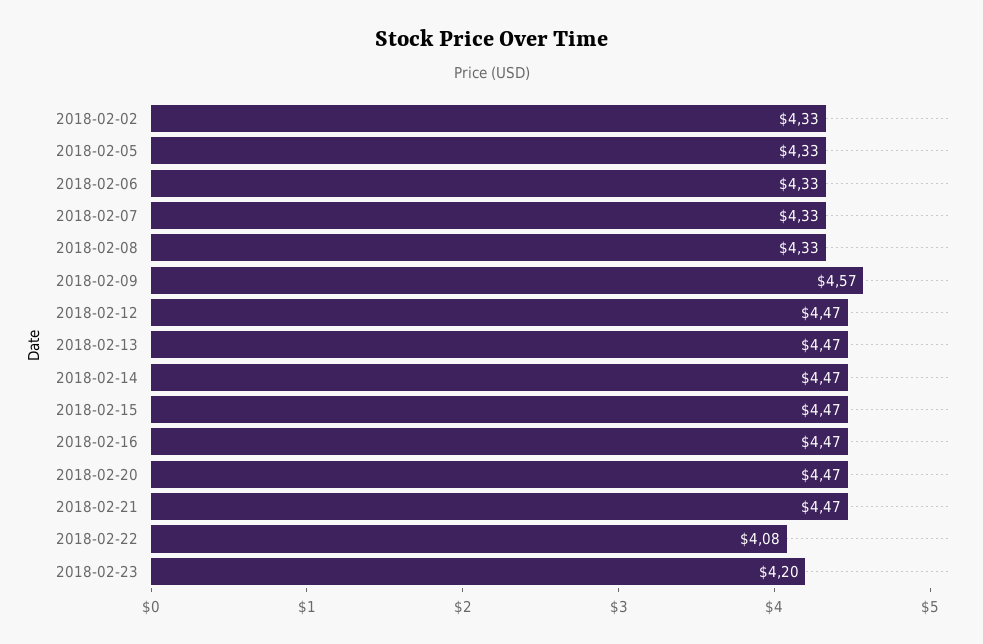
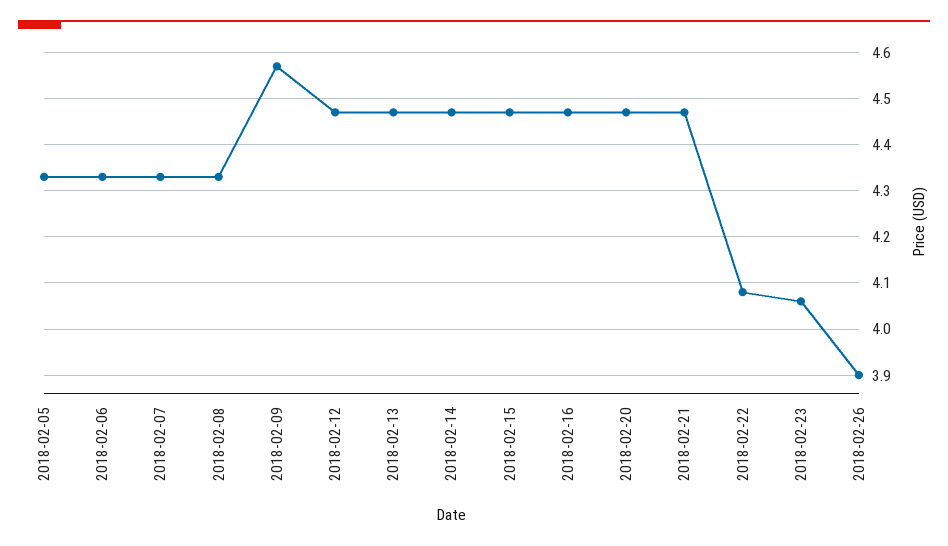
2018-02-02: 4.33 -> none
2018-02-23: 4.2 -> 4.05
2018-02-26: none -> 3.9

